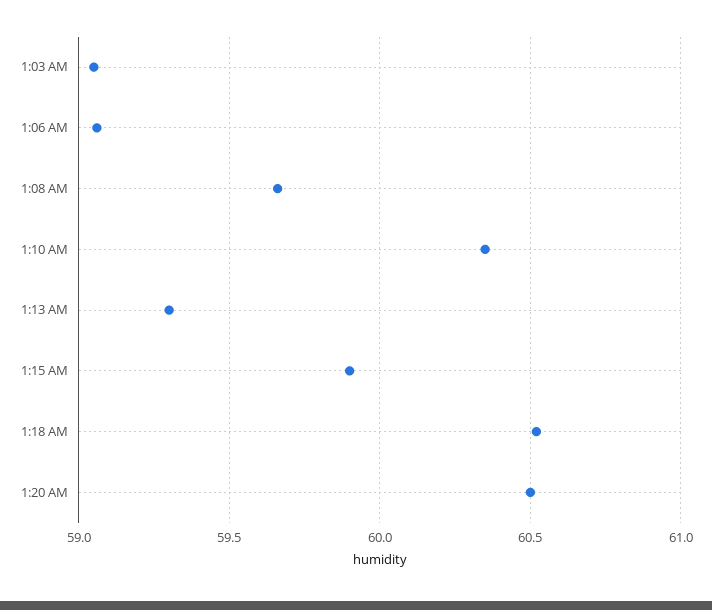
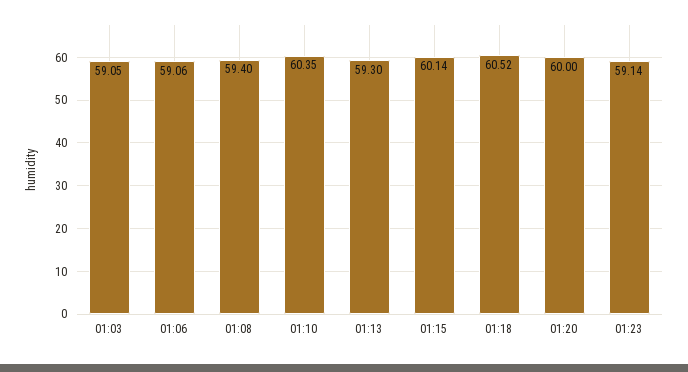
1:08 AM: 59.65 -> 59.4
1:15 AM: 59.9 -> 60.14
1:20 AM: 60.5 -> 60
01:23: none -> 59.14

